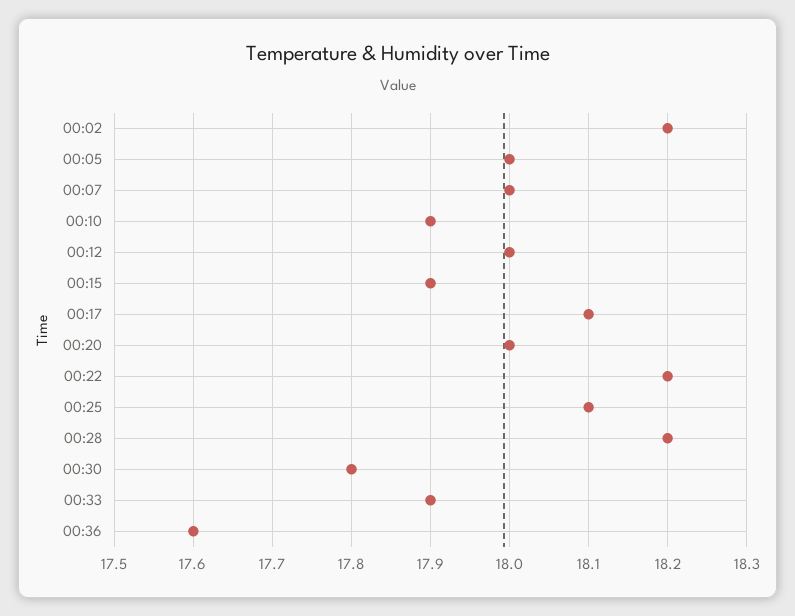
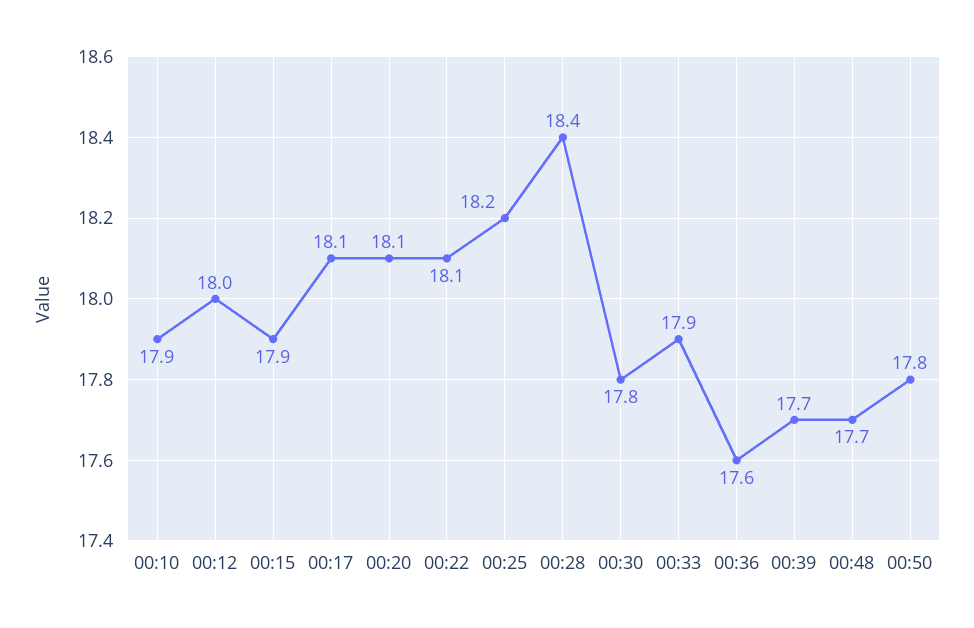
00:02: 18.2 -> none
00:05: 18 -> none
00:07: 18 -> none
00:20: 18 -> 18.1
00:22: 18.2 -> 18.1
00:25: 18.1 -> 18.2
00:28: 18.2 -> 18.4
00:39: none -> 17.7
00:48: none -> 17.7
00:50: none -> 17.8

